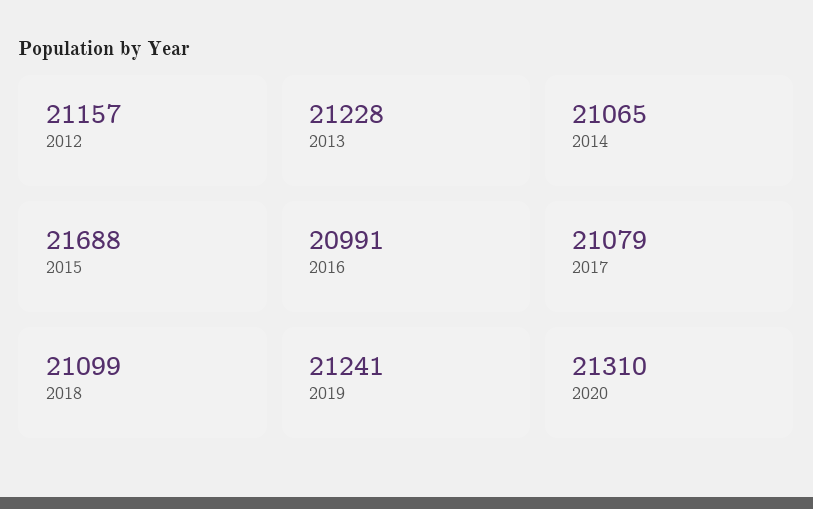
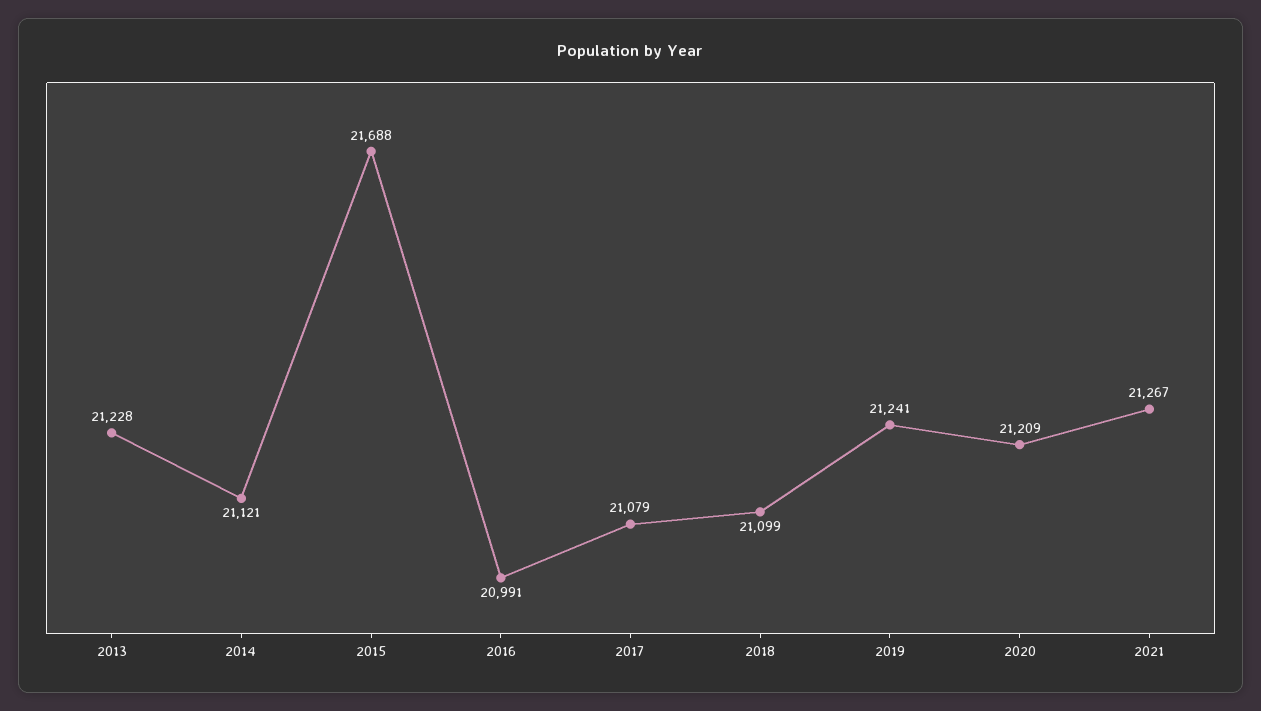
2012: 21157 -> none
2014: 21065 -> 21121
2020: 21310 -> 21209
2021: none -> 21267

